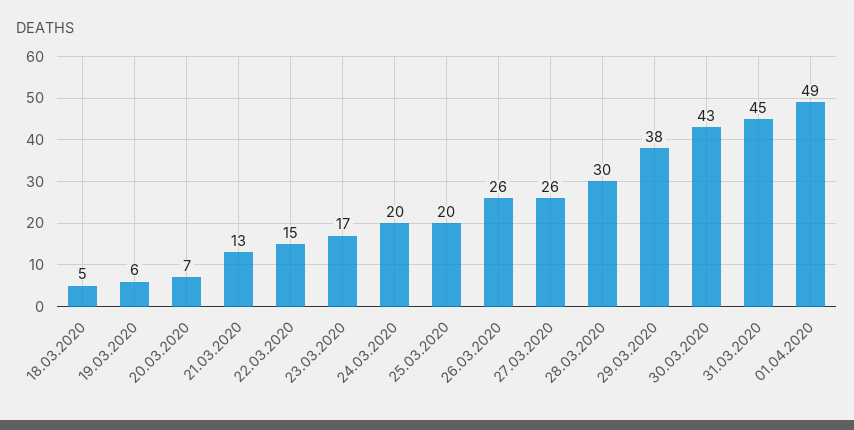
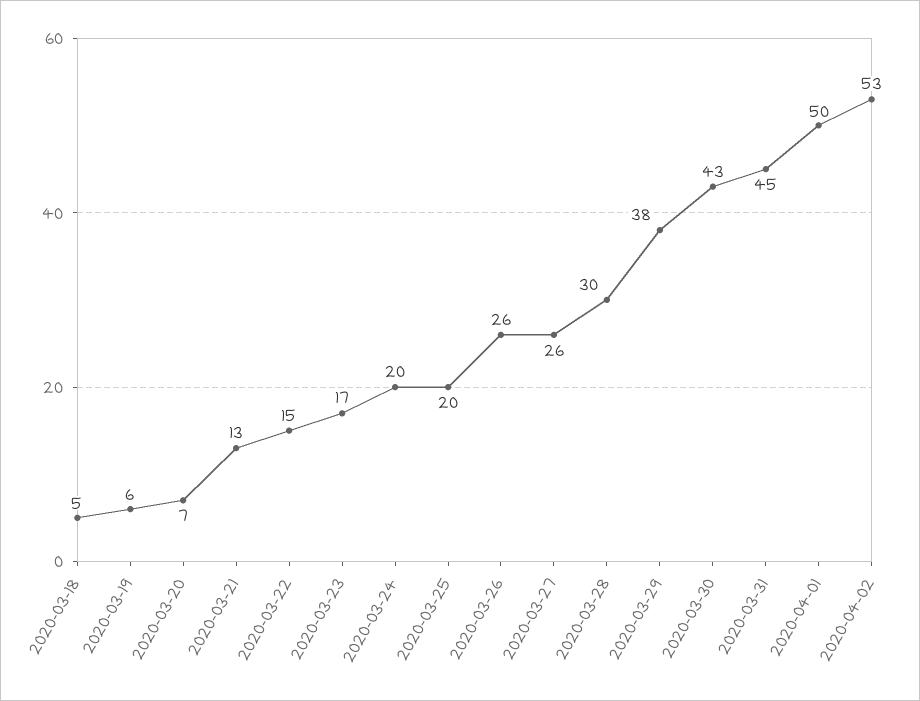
01.04.2020: 49 -> 50
2020-04-02: none -> 53

